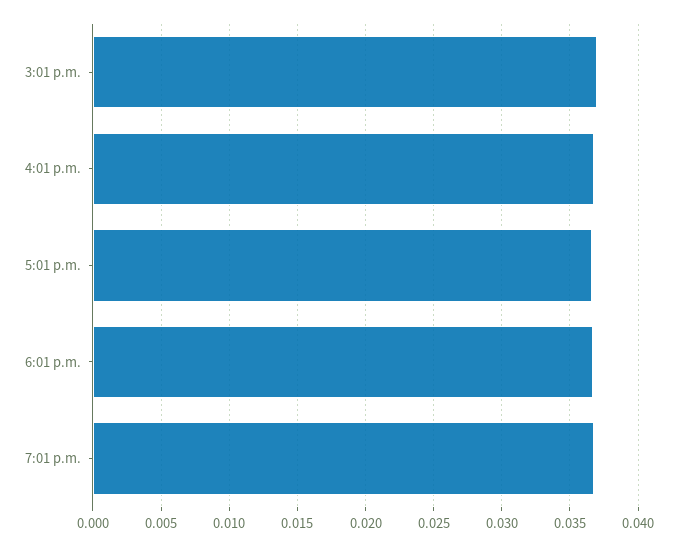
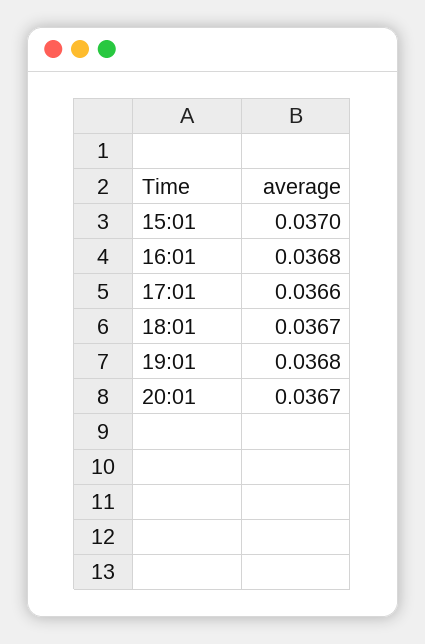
20:01: none -> 0.0367

